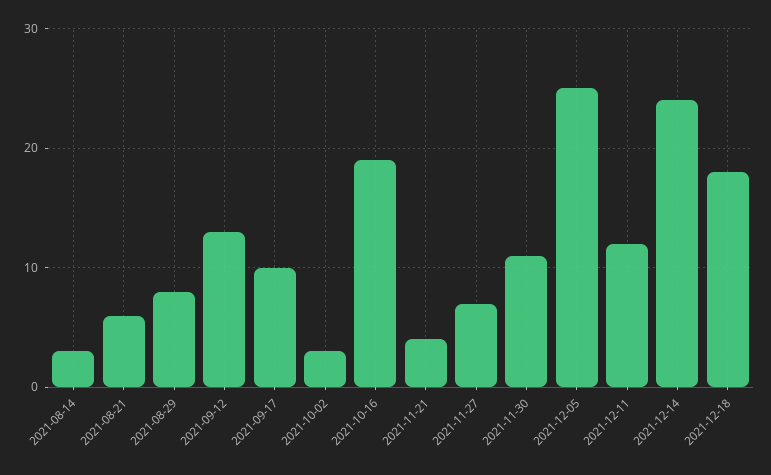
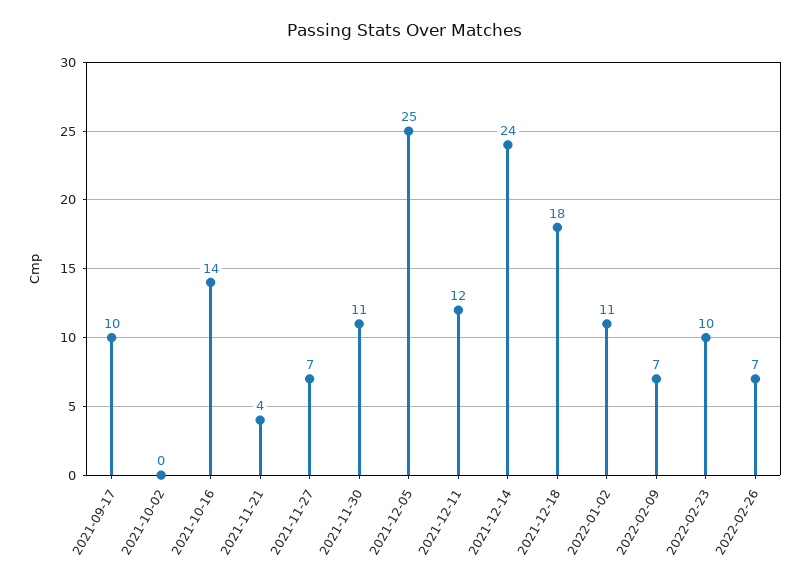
2021-08-14: 3 -> none
2021-08-21: 6 -> none
2021-08-29: 8 -> none
2021-09-12: 13 -> none
2021-10-02: 3 -> 0
2021-10-16: 19 -> 14
2022-01-02: none -> 11
2022-02-09: none -> 7
2022-02-23: none -> 10
2022-02-26: none -> 7

